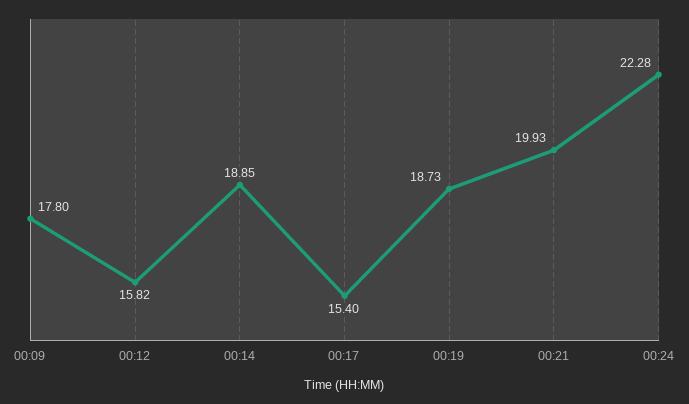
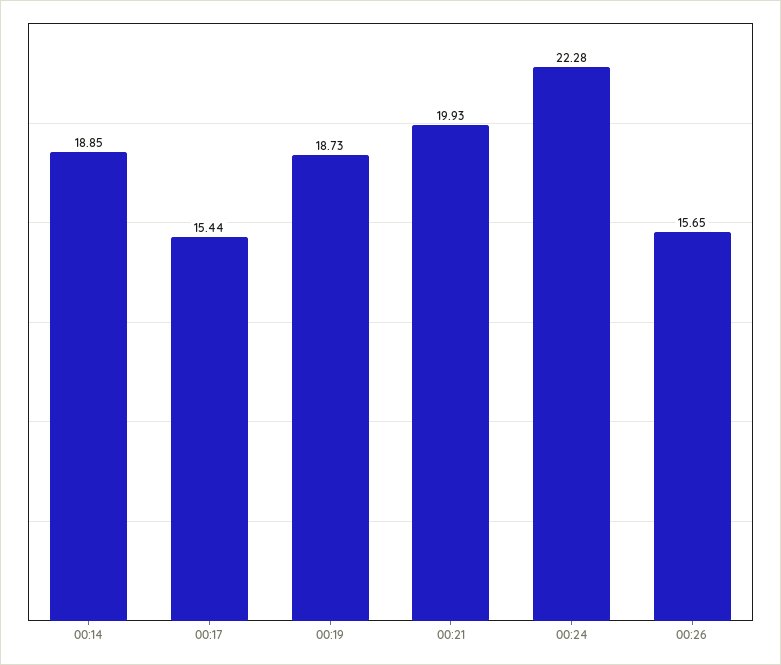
00:09: 17.8 -> none
00:12: 15.82 -> none
00:17: 15.4 -> 15.44
00:26: none -> 15.65

